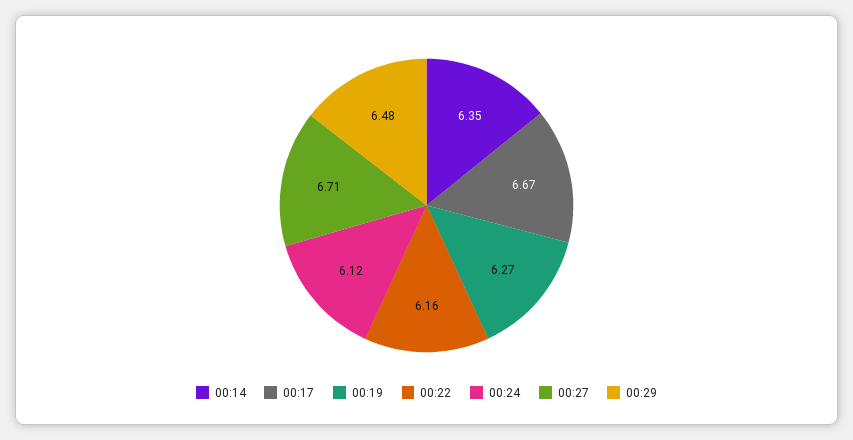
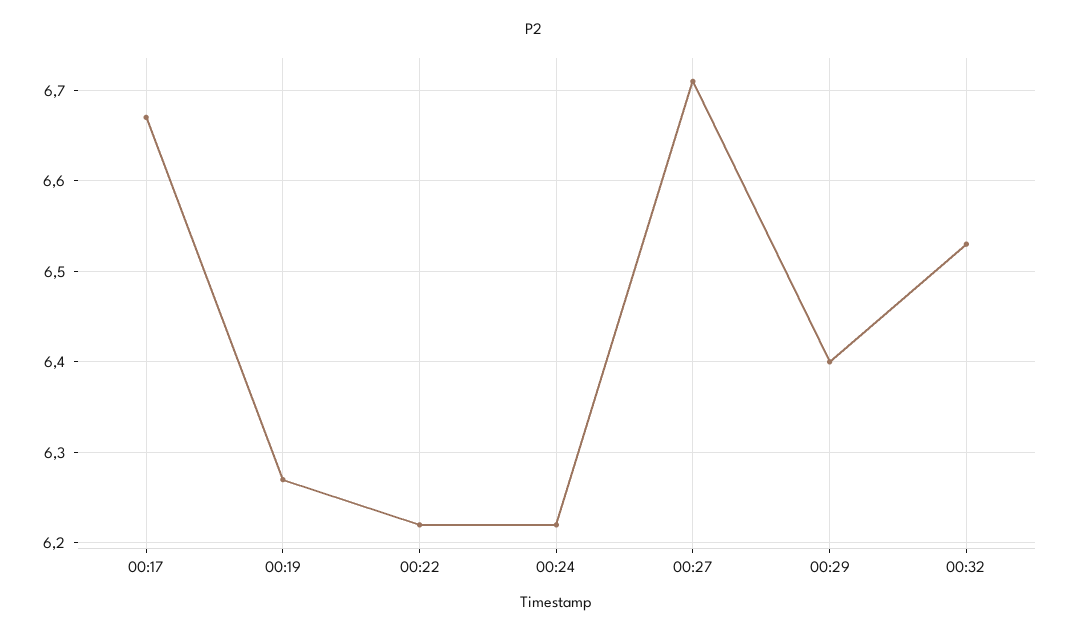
00:14: 6.35 -> none
00:22: 6.16 -> 6.22
00:24: 6.12 -> 6.22
00:29: 6.48 -> 6.4
00:32: none -> 6.53

